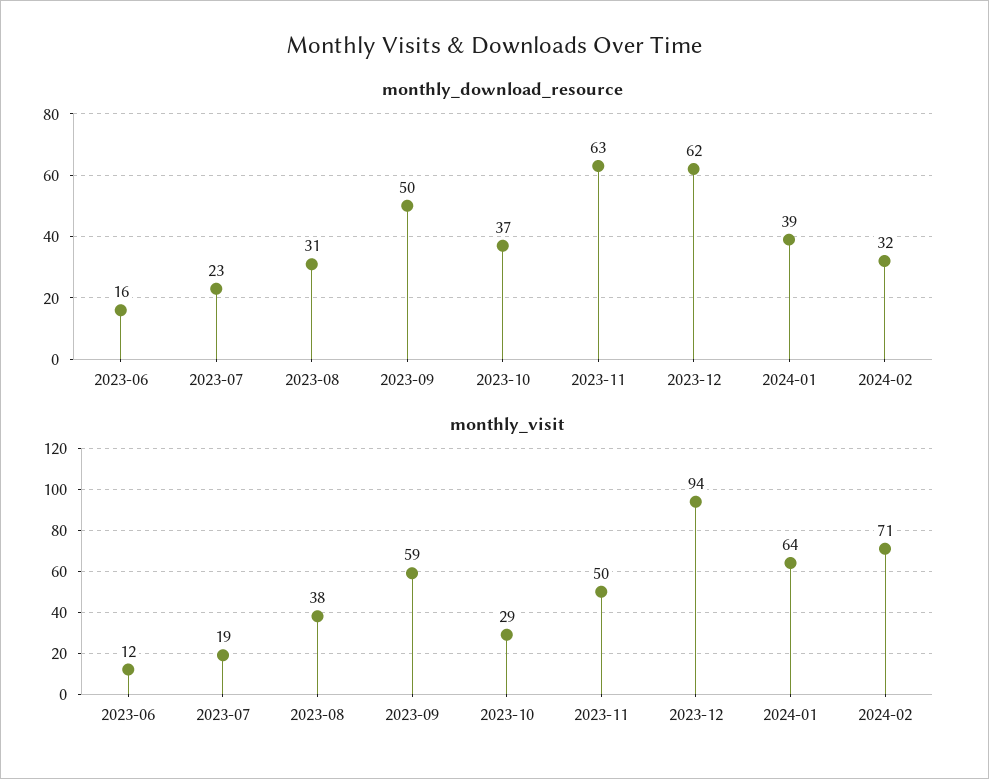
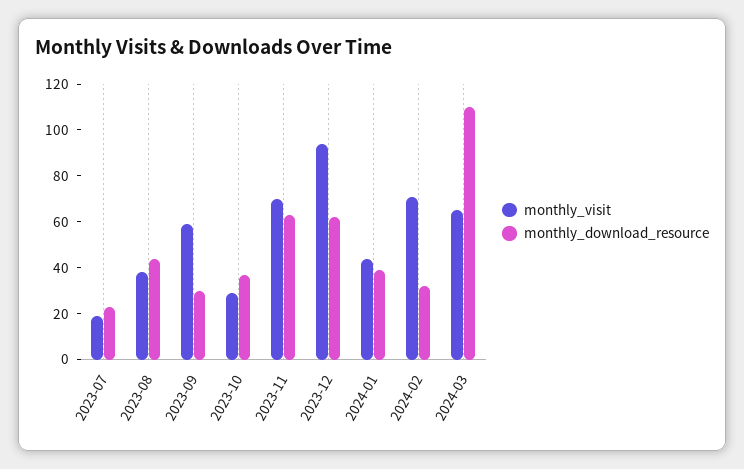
monthly_download_resource, 2023-06: 16 -> none
monthly_download_resource, 2023-08: 31 -> 45
monthly_download_resource, 2023-09: 50 -> 30
monthly_visit, 2023-06: 12 -> none
monthly_visit, 2023-11: 50 -> 70
monthly_visit, 2024-01: 64 -> 45
monthly_visit, 2024-03: none -> 65
monthly_download_resource, 2024-03: none -> 110

